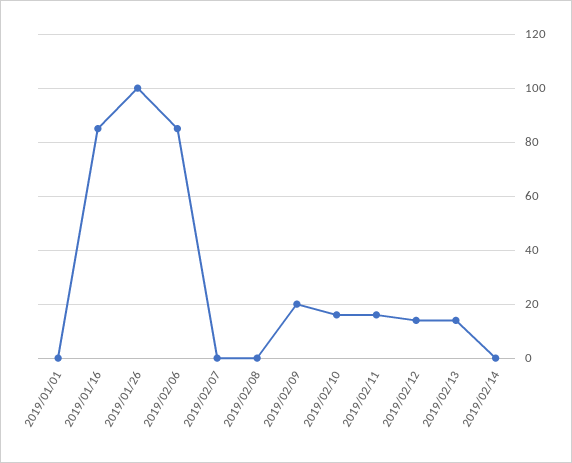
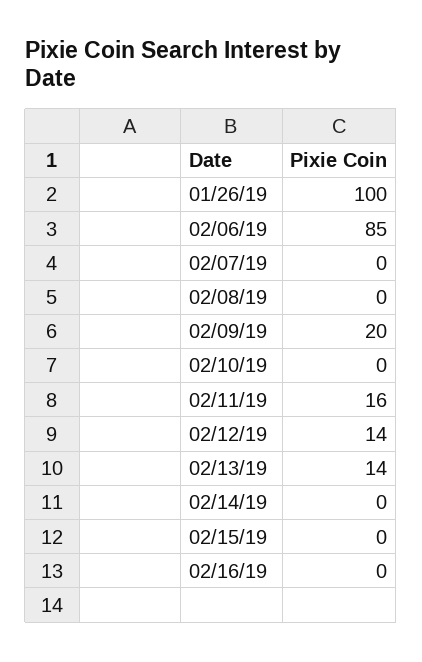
2019/01/01: 0 -> none
2019/01/16: 85 -> none
2019/02/10: 15 -> 0
02/15/19: none -> 0
02/16/19: none -> 0

